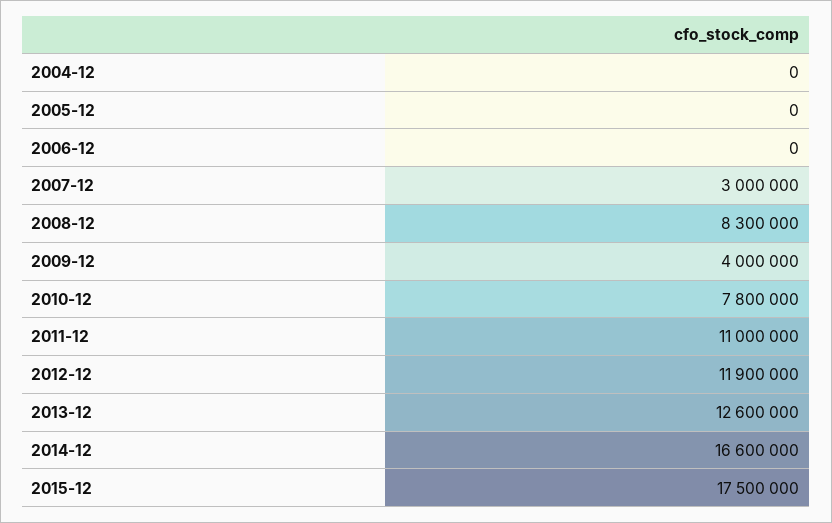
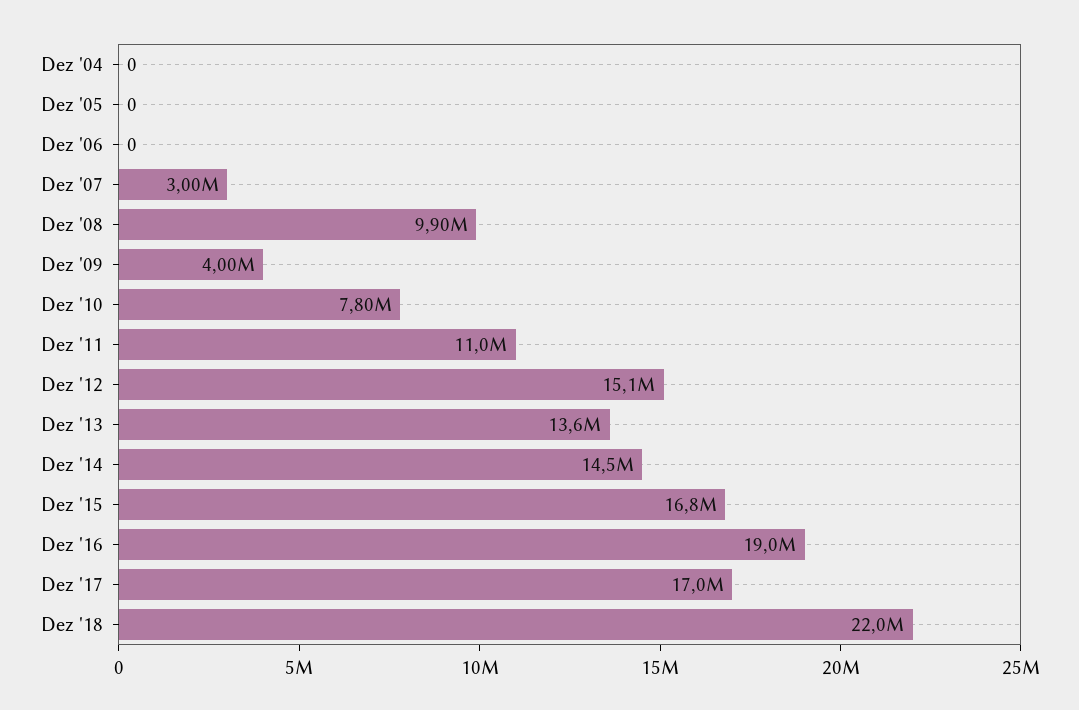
2008-12: 8300000 -> 9900000
2012-12: 11900000 -> 15100000
2013-12: 12600000 -> 13600000
2014-12: 16600000 -> 14500000
2015-12: 17500000 -> 16800000
Dez '16: none -> 19000000
Dez '17: none -> 17000000
Dez '18: none -> 22000000

